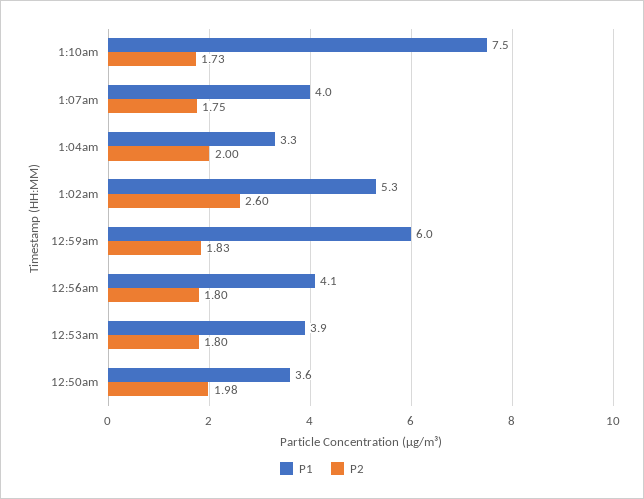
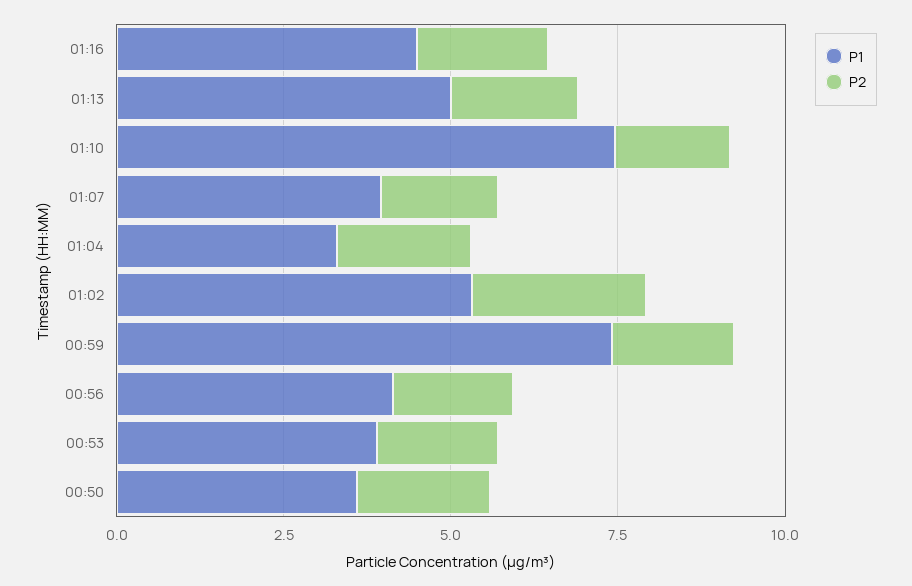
P1, 12:59am: 6 -> 7.5
P1, 01:16: none -> 4.5
P2, 01:16: none -> 2
P1, 01:13: none -> 5
P2, 01:13: none -> 2

